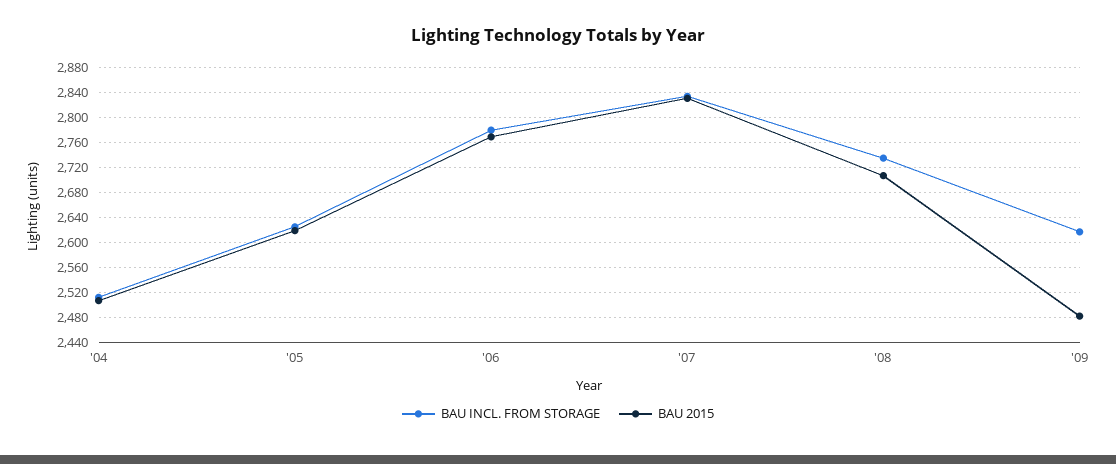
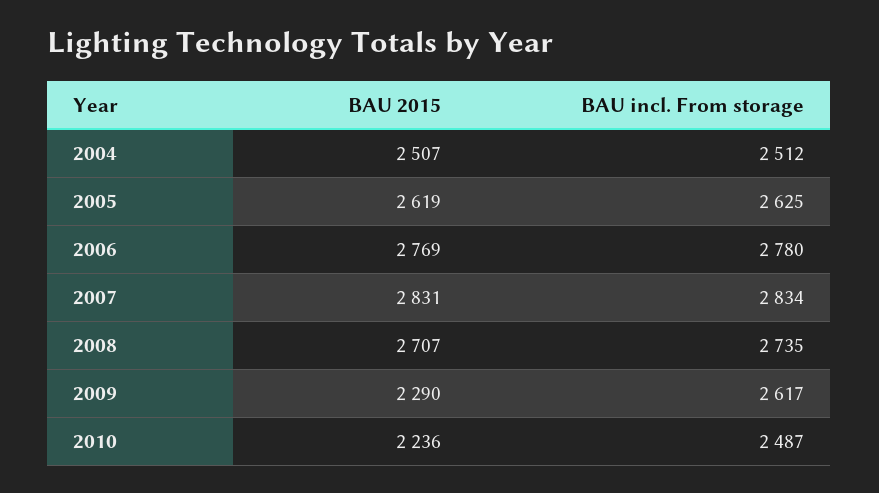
BAU 2015, '09: 2480 -> 2290
BAU 2015, 2010: none -> 2236
BAU INCL. FROM STORAGE, 2010: none -> 2487

